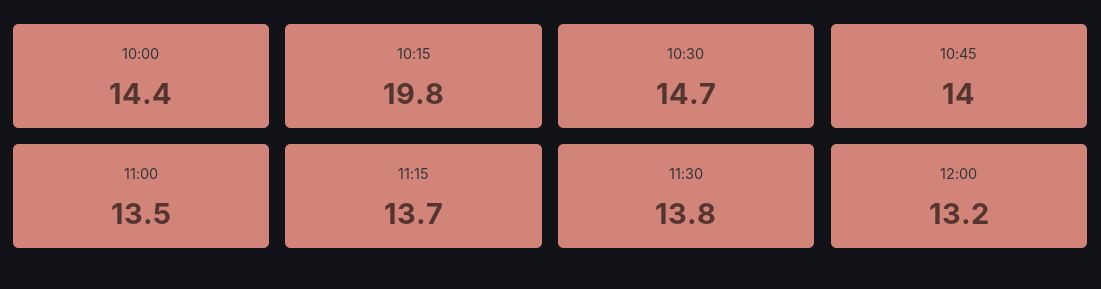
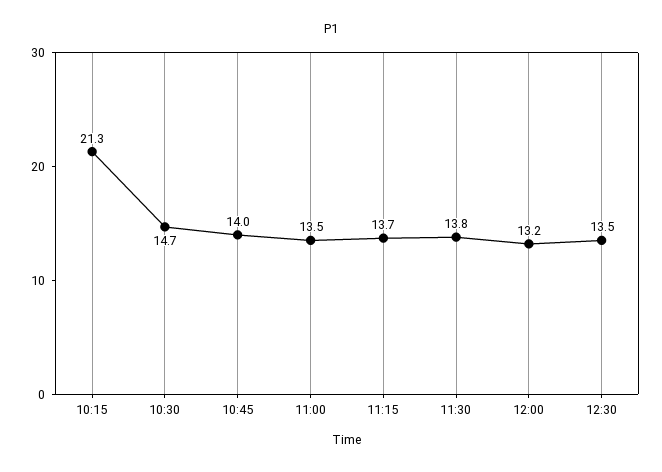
10:00: 14.4 -> none
10:15: 19.8 -> 21.3
12:30: none -> 13.5

